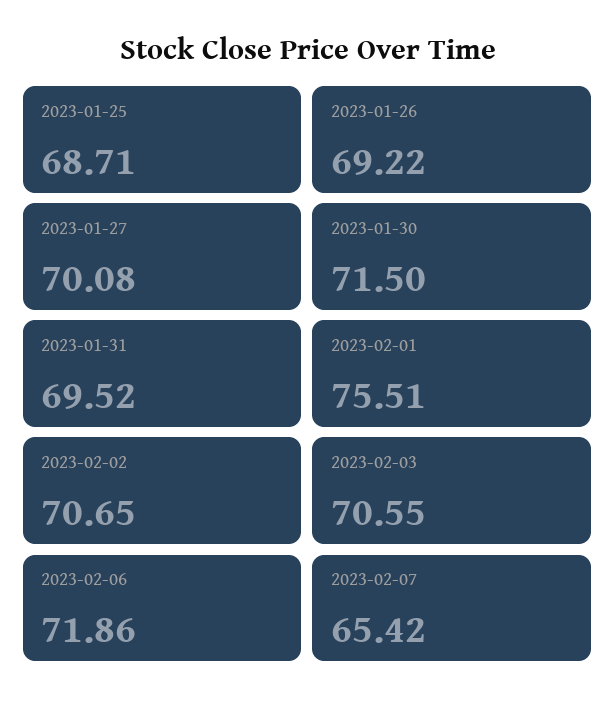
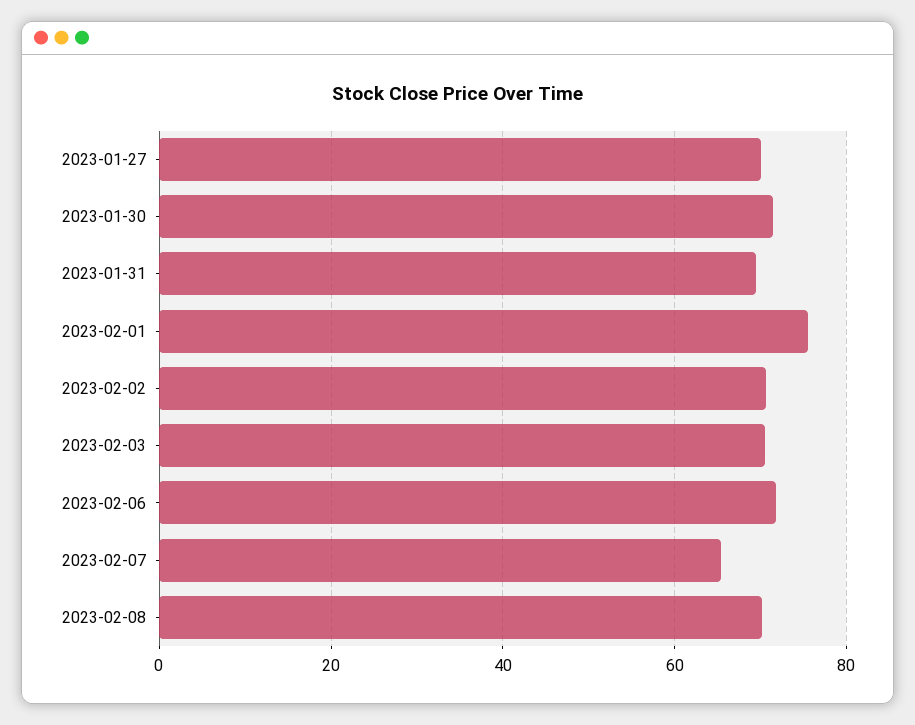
2023-01-25: 68.71 -> none
2023-01-26: 69.22 -> none
2023-02-08: none -> 70

